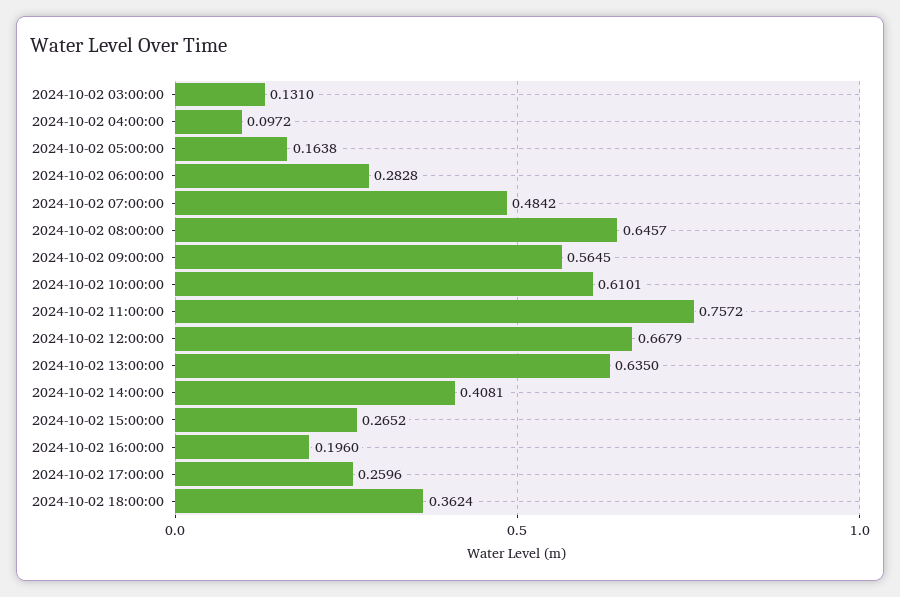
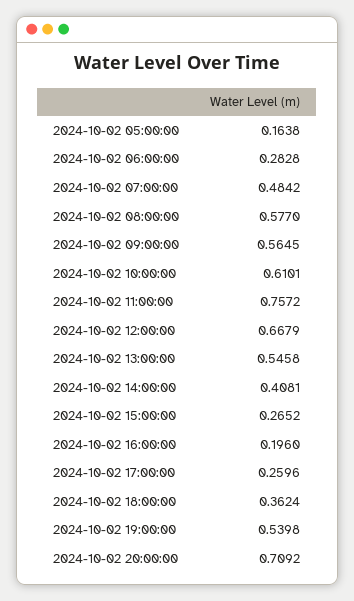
2024-10-02 03:00:00: 0.131 -> none
2024-10-02 04:00:00: 0.0972 -> none
2024-10-02 08:00:00: 0.6457 -> 0.577
2024-10-02 13:00:00: 0.635 -> 0.5458
2024-10-02 19:00:00: none -> 0.5398
2024-10-02 20:00:00: none -> 0.7092

